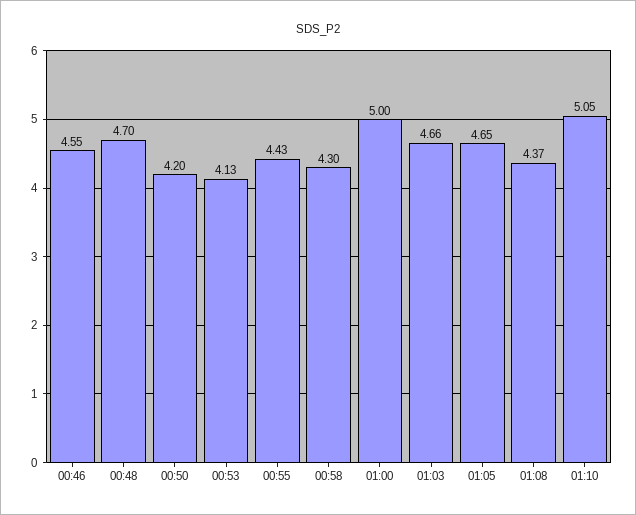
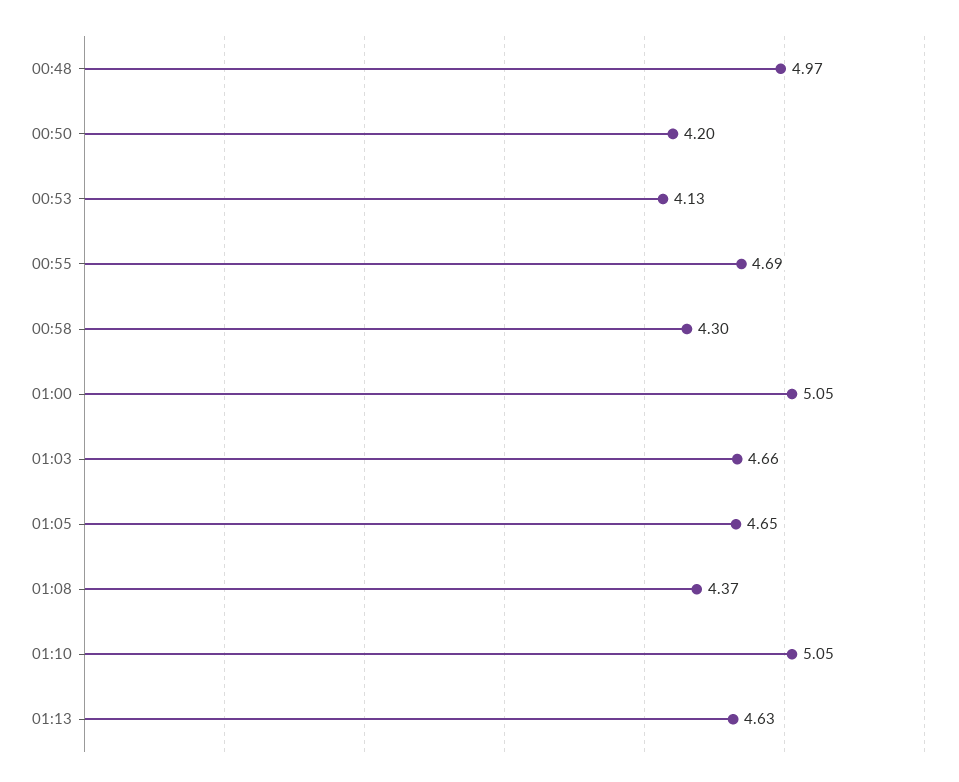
00:46: 4.55 -> none
00:48: 4.7 -> 4.97
00:55: 4.43 -> 4.69
01:00: 5 -> 5.05
01:13: none -> 4.63

